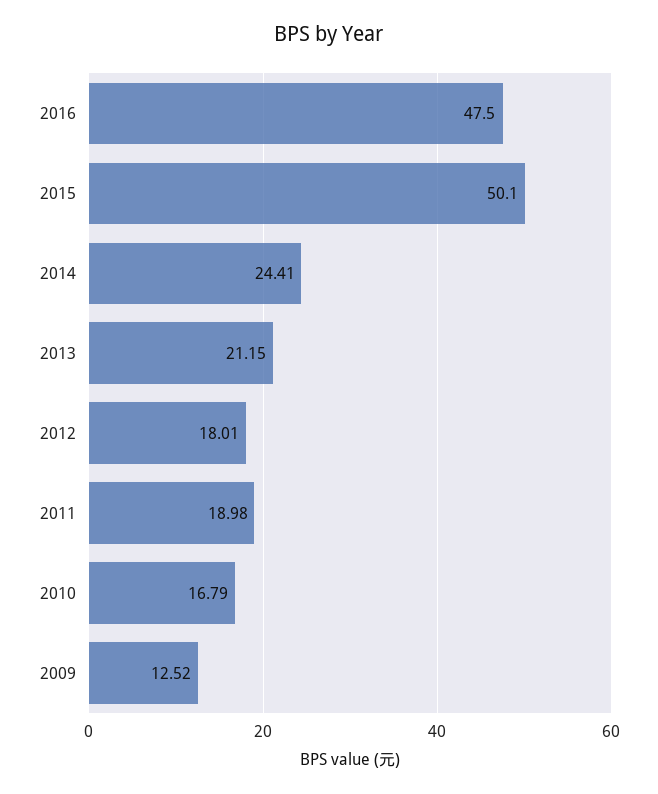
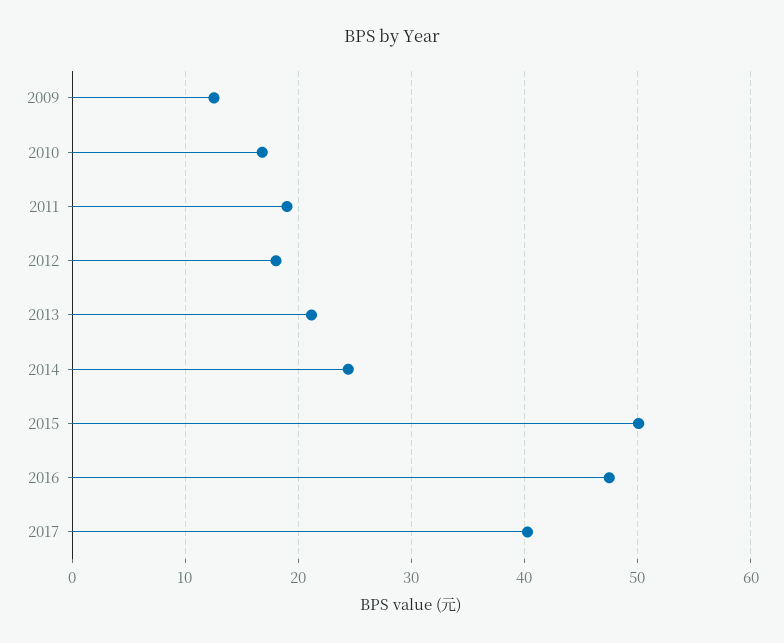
2017: none -> 40

